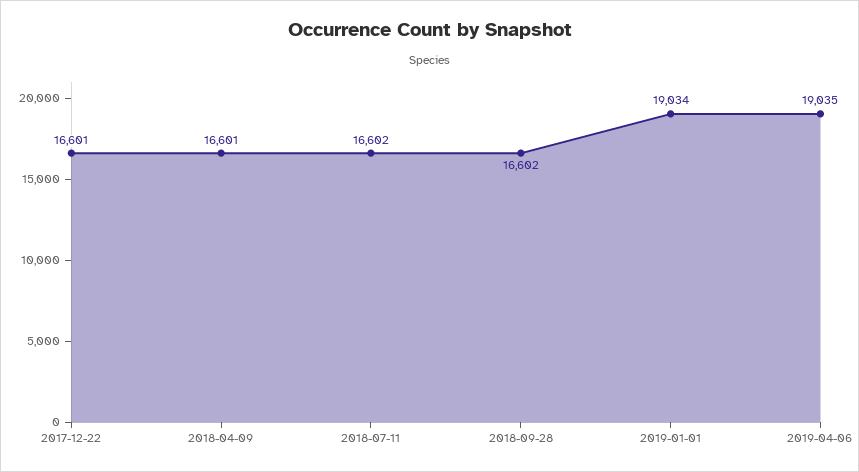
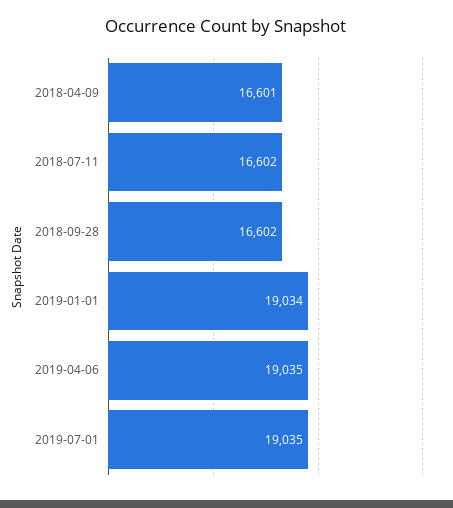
2017-12-22: 16601 -> none
2019-07-01: none -> 19035

